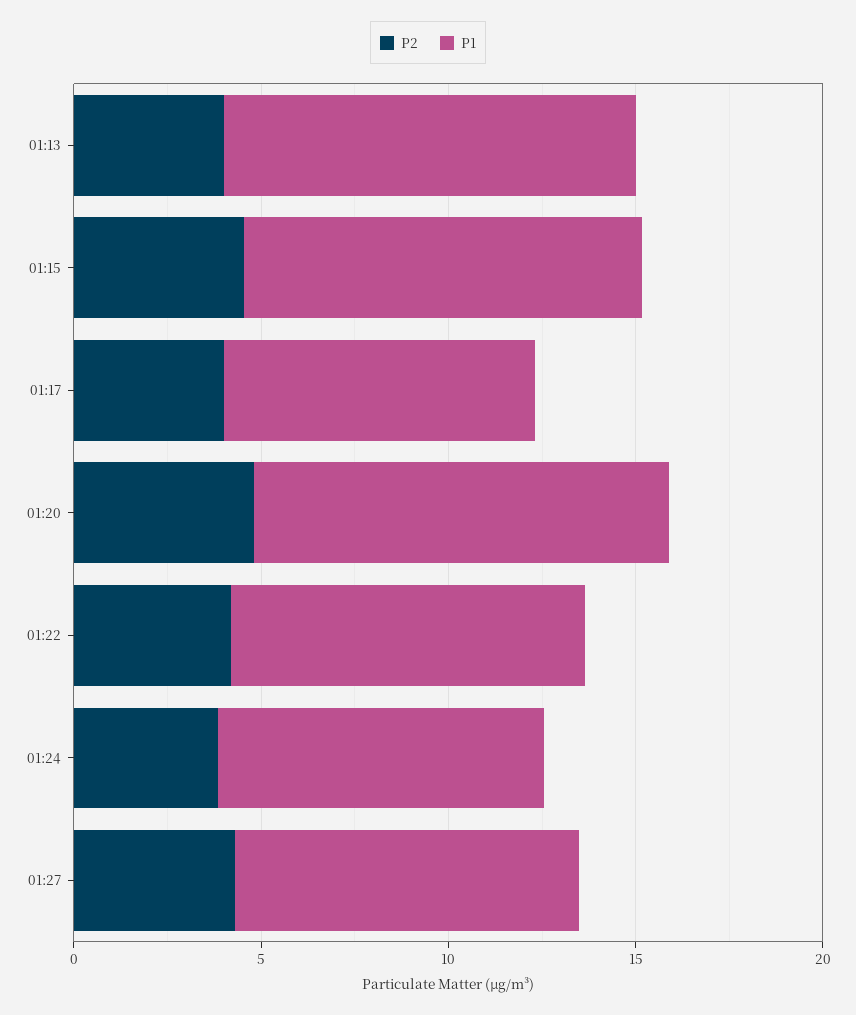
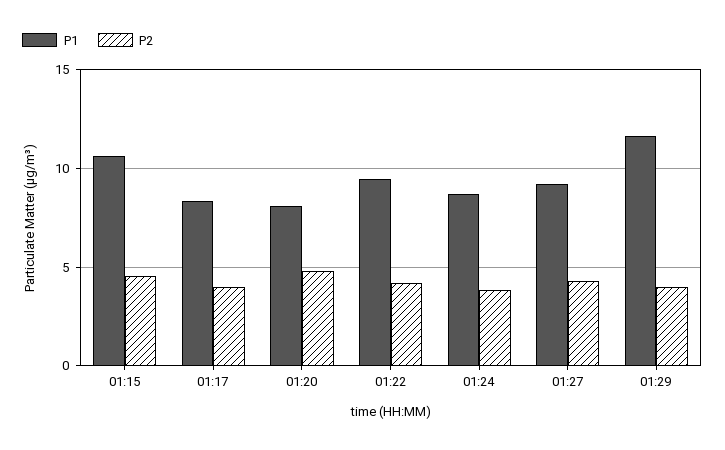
P2, 01:13: 4 -> none
P1, 01:13: 11 -> none
P1, 01:20: 11 -> 8
P1, 01:29: none -> 11.5
P2, 01:29: none -> 4

